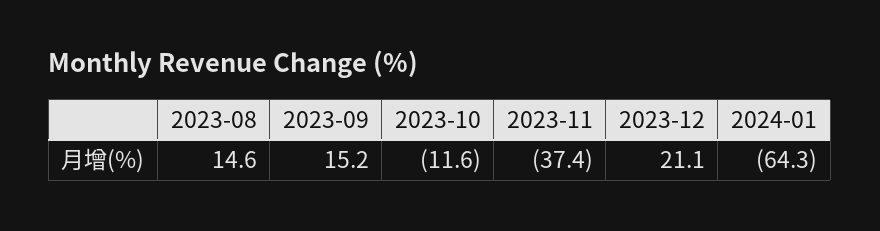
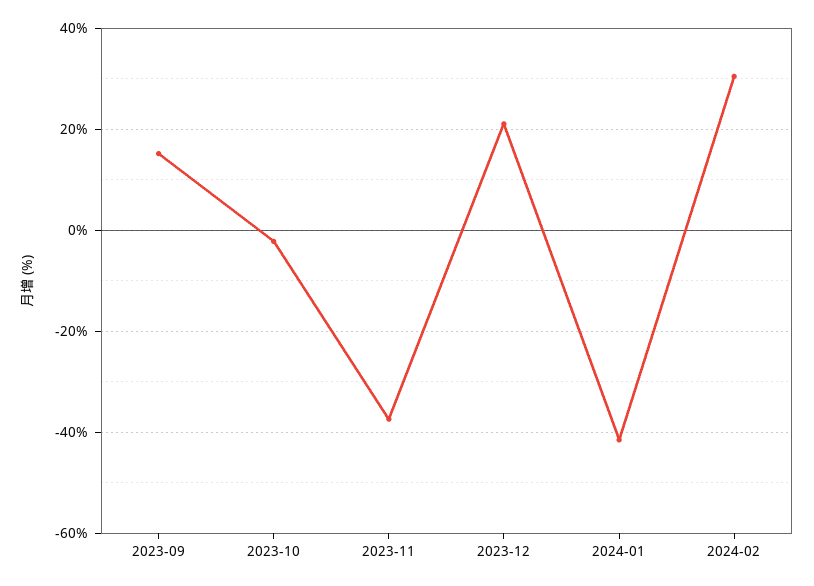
2023-08: 14.6 -> none
2023-10: -11.6 -> -2
2024-01: -64.3 -> -42
2024-02: none -> 30

